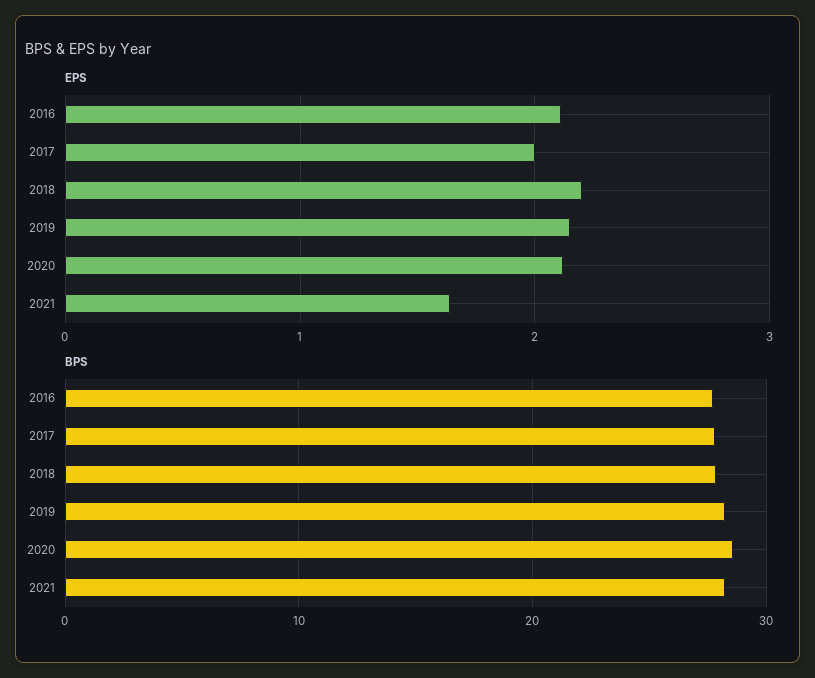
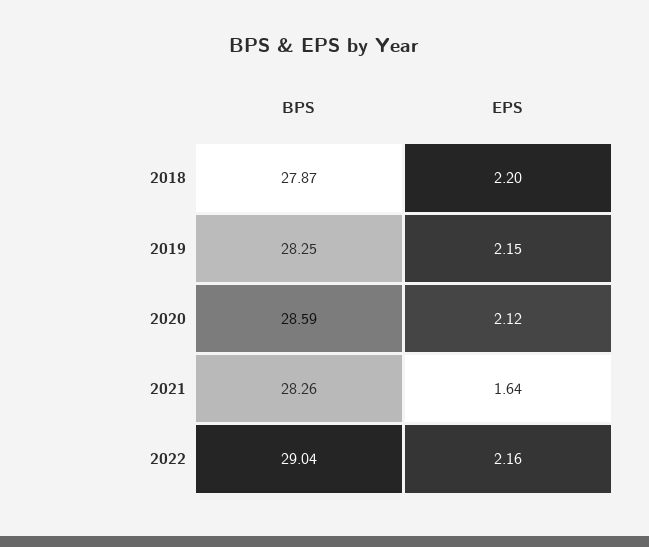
EPS, 2016: 2.1 -> none
EPS, 2017: 2 -> none
BPS, 2016: 28 -> none
BPS, 2017: 28 -> none
BPS, 2022: none -> 29.04
EPS, 2022: none -> 2.16

